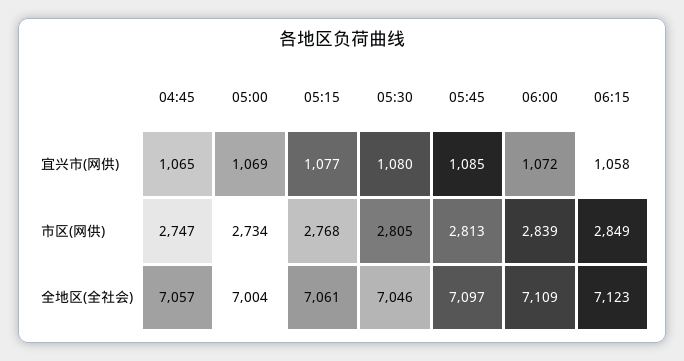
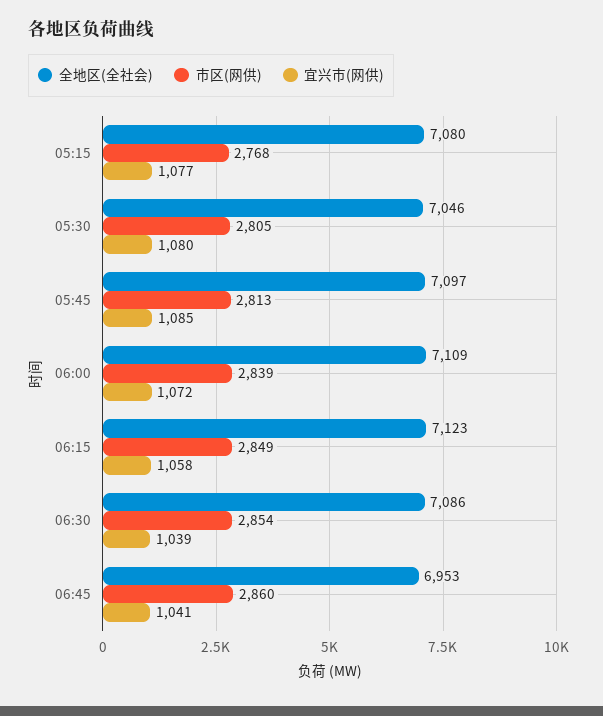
宜兴市(网供), 04:45: 1065 -> none
宜兴市(网供), 05:00: 1069 -> none
市区(网供), 04:45: 2747 -> none
市区(网供), 05:00: 2734 -> none
全地区(全社会), 04:45: 7057 -> none
全地区(全社会), 05:00: 7004 -> none
全地区(全社会), 05:15: 7061 -> 7080
全地区(全社会), 06:30: none -> 7086
市区(网供), 06:30: none -> 2854
宜兴市(网供), 06:30: none -> 1039
全地区(全社会), 06:45: none -> 6953
市区(网供), 06:45: none -> 2860
宜兴市(网供), 06:45: none -> 1041

